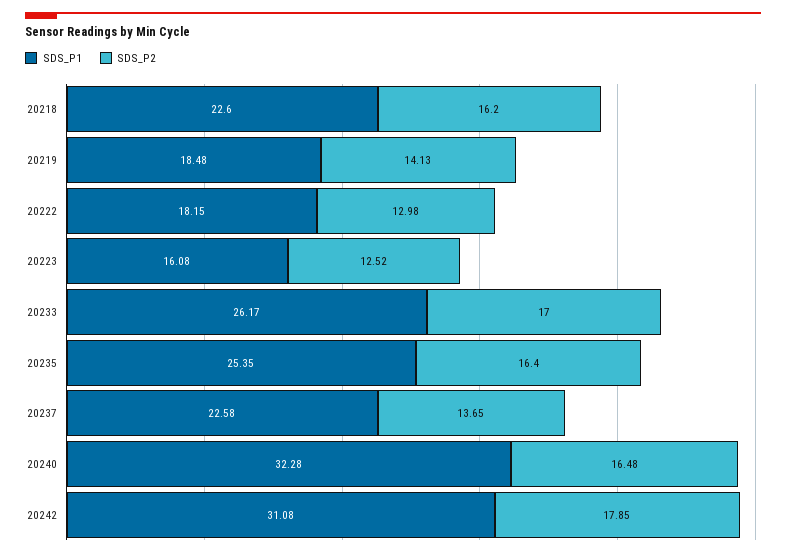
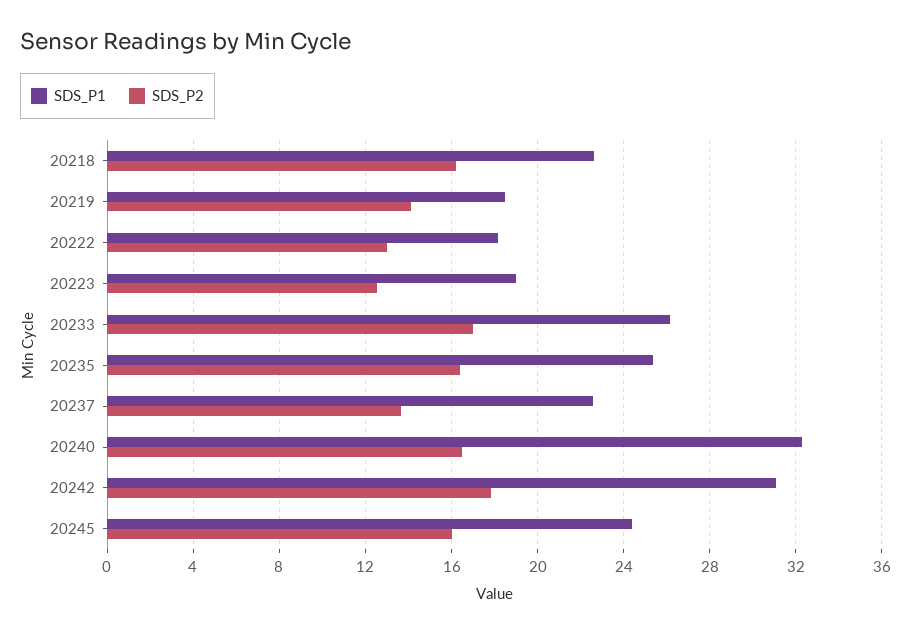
SDS_P1, 20223: 16.08 -> 19
SDS_P1, 20245: none -> 24.5
SDS_P2, 20245: none -> 16

